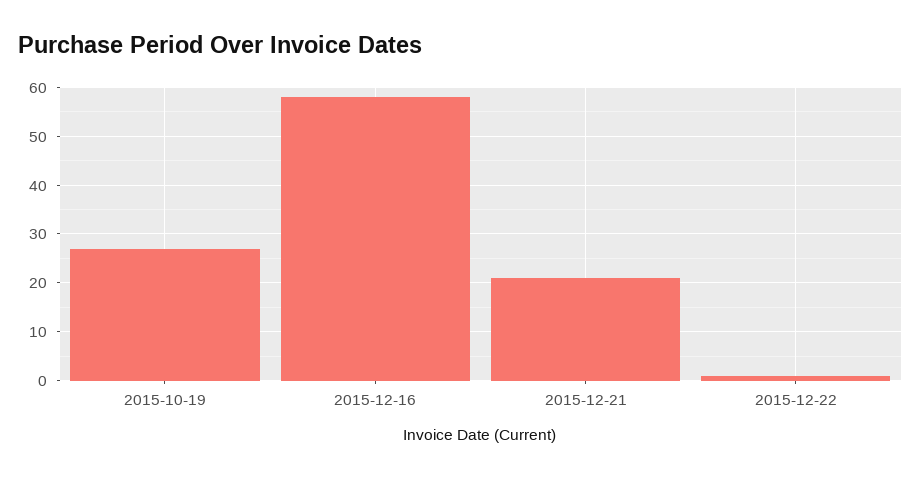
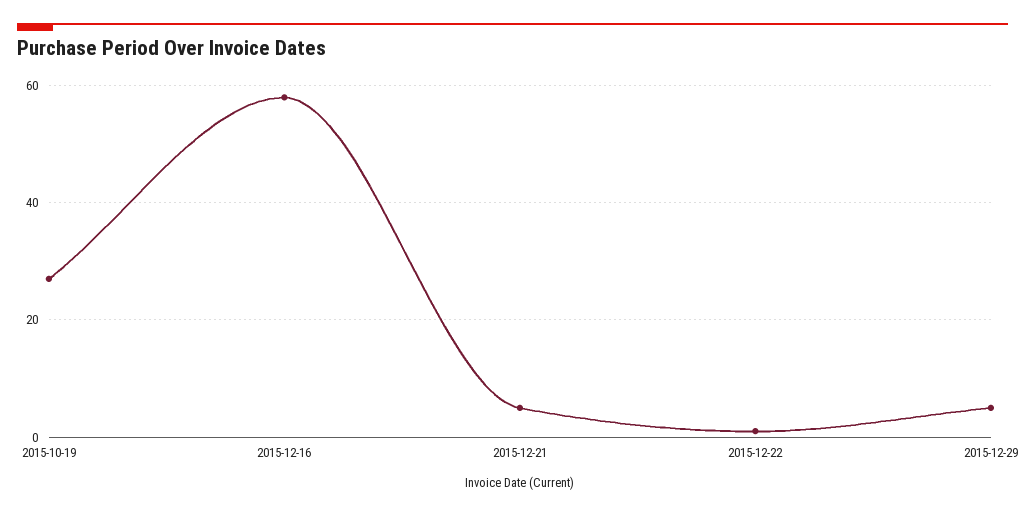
2015-12-21: 20 -> 5
2015-12-29: none -> 5

